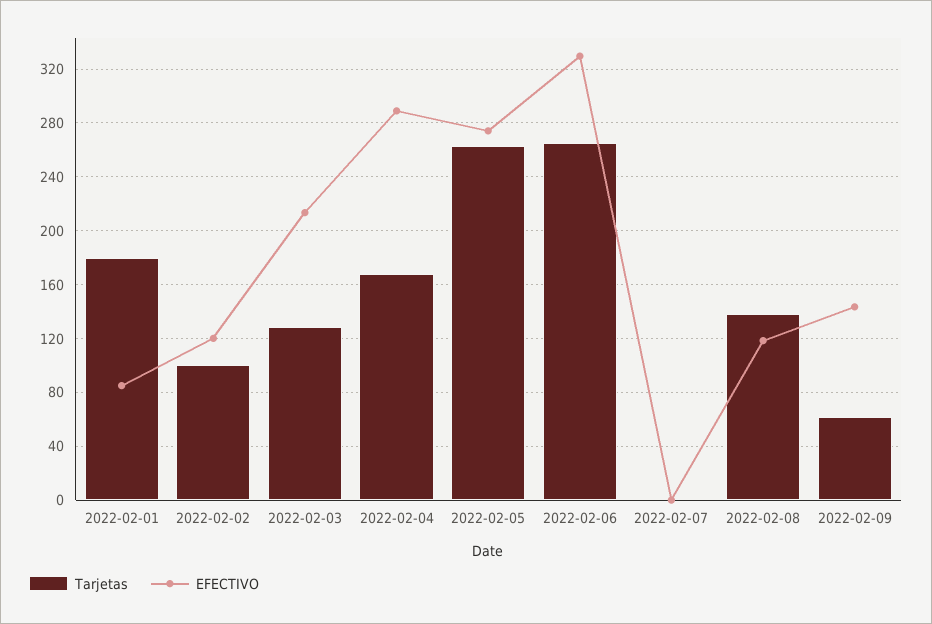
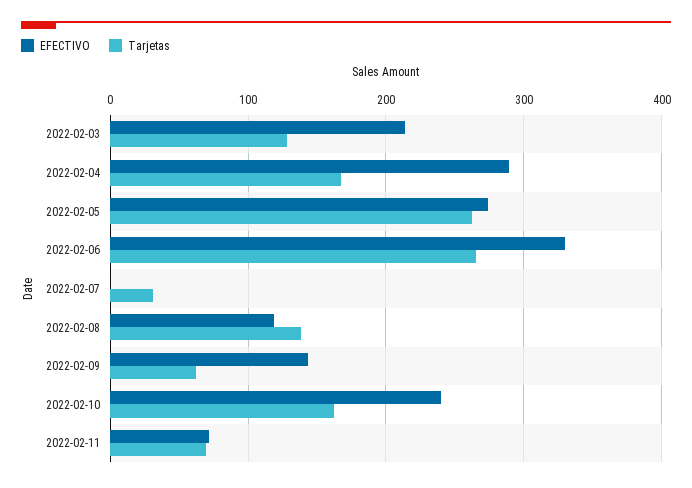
Tarjetas, 2022-02-01: 180 -> none
EFECTIVO, 2022-02-01: 85 -> none
Tarjetas, 2022-02-02: 100 -> none
EFECTIVO, 2022-02-02: 120 -> none
Tarjetas, 2022-02-07: 0 -> 30
EFECTIVO, 2022-02-10: none -> 240
Tarjetas, 2022-02-10: none -> 160
EFECTIVO, 2022-02-11: none -> 70
Tarjetas, 2022-02-11: none -> 70

